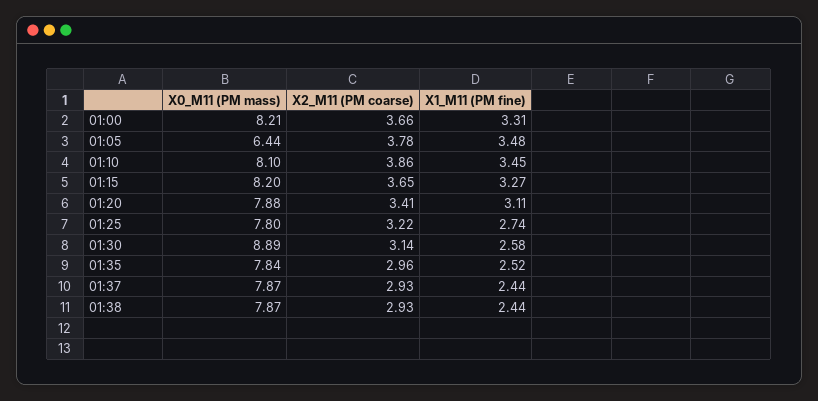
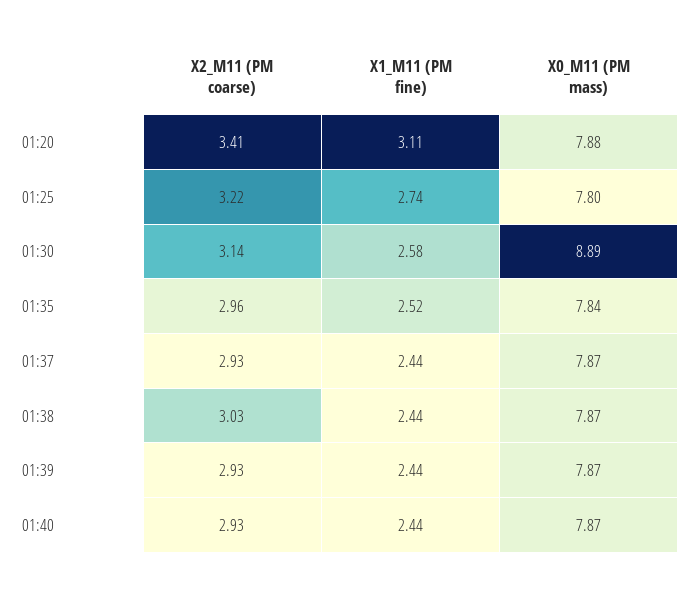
X0_M11 (PM mass), 01:00: 8.21 -> none
X2_M11 (PM coarse), 01:00: 3.66 -> none
X1_M11 (PM fine), 01:00: 3.31 -> none
X0_M11 (PM mass), 01:05: 6.44 -> none
X2_M11 (PM coarse), 01:05: 3.78 -> none
X1_M11 (PM fine), 01:05: 3.48 -> none
X0_M11 (PM mass), 01:10: 8.1 -> none
X2_M11 (PM coarse), 01:10: 3.86 -> none
X1_M11 (PM fine), 01:10: 3.45 -> none
X0_M11 (PM mass), 01:15: 8.2 -> none
X2_M11 (PM coarse), 01:15: 3.65 -> none
X1_M11 (PM fine), 01:15: 3.27 -> none
X2_M11 (PM coarse), 01:38: 2.93 -> 3.03
X2_M11 (PM coarse), 01:39: none -> 2.93
X1_M11 (PM fine), 01:39: none -> 2.44
X0_M11 (PM mass), 01:39: none -> 7.87
X2_M11 (PM coarse), 01:40: none -> 2.93
X1_M11 (PM fine), 01:40: none -> 2.44
X0_M11 (PM mass), 01:40: none -> 7.87

